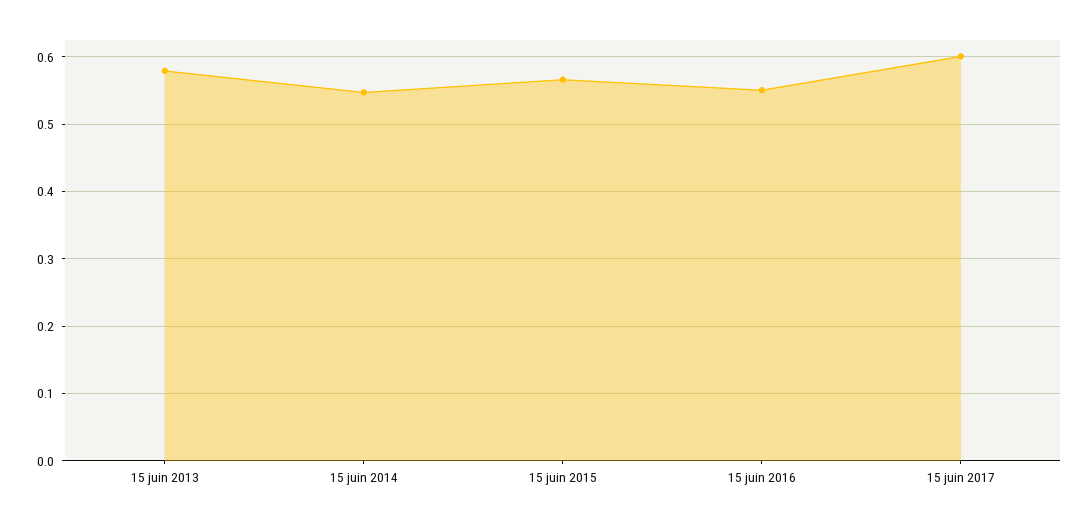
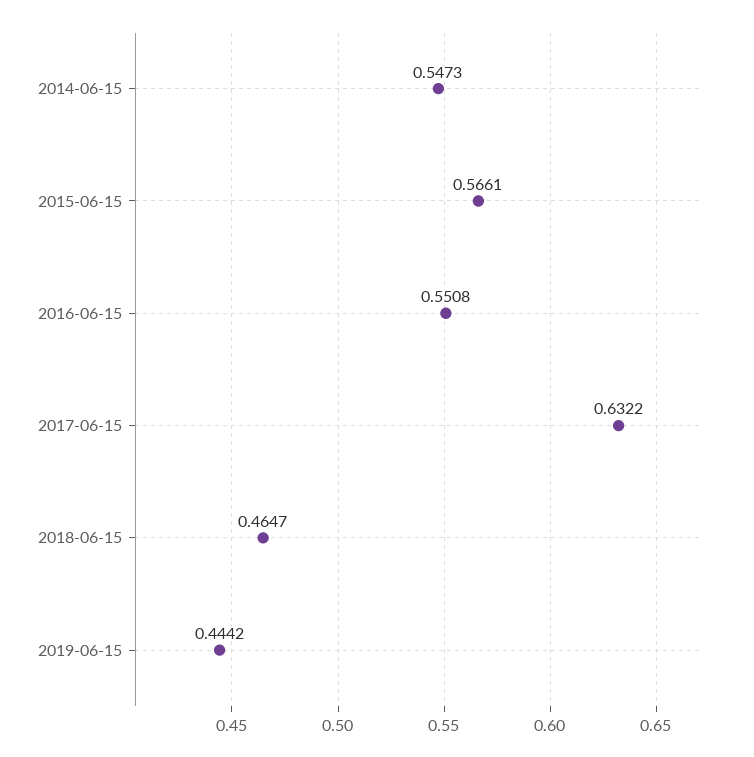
15 juin 2013: 0.58 -> none
15 juin 2017: 0.6 -> 0.6322
2018-06-15: none -> 0.4647
2019-06-15: none -> 0.4442

